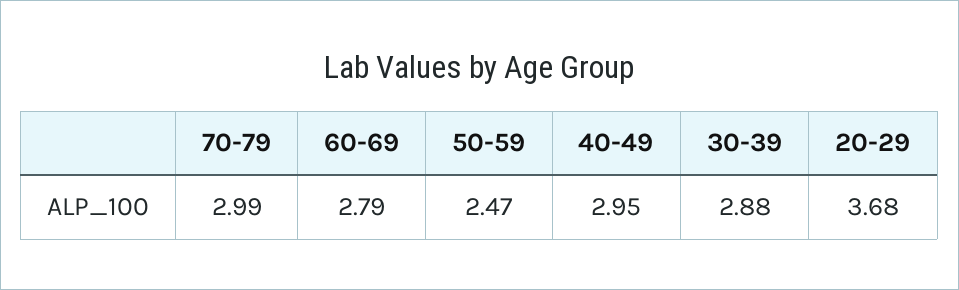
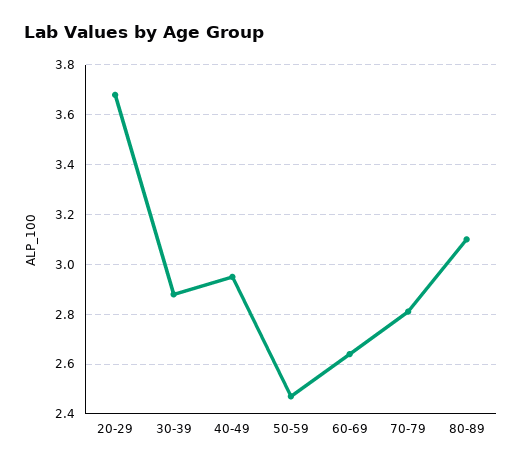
70-79: 2.99 -> 2.8
60-69: 2.79 -> 2.65
80-89: none -> 3.1

